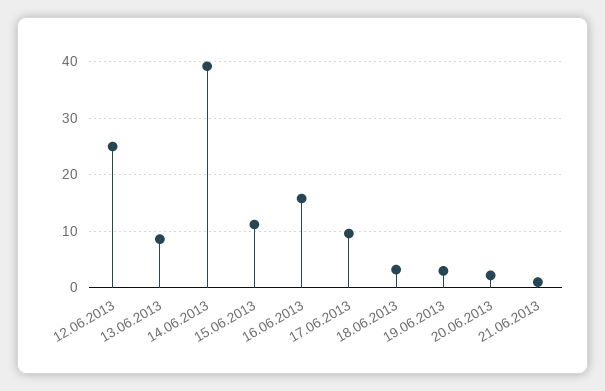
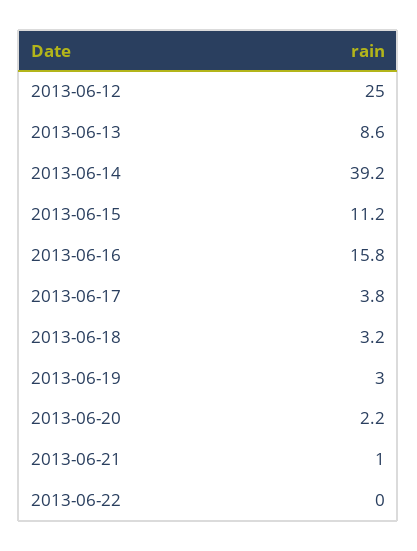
17.06.2013: 10 -> 3.8
2013-06-22: none -> 0

